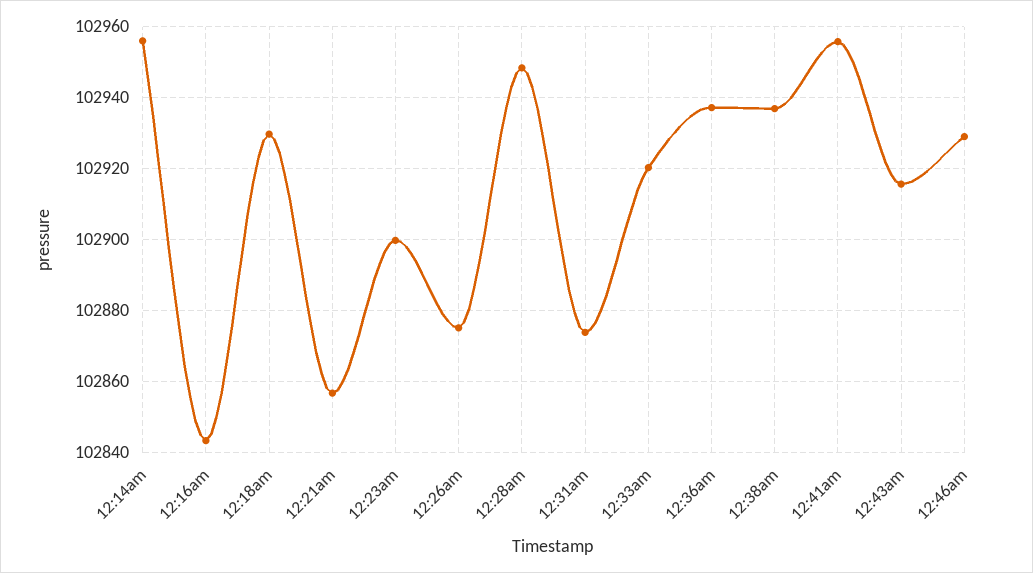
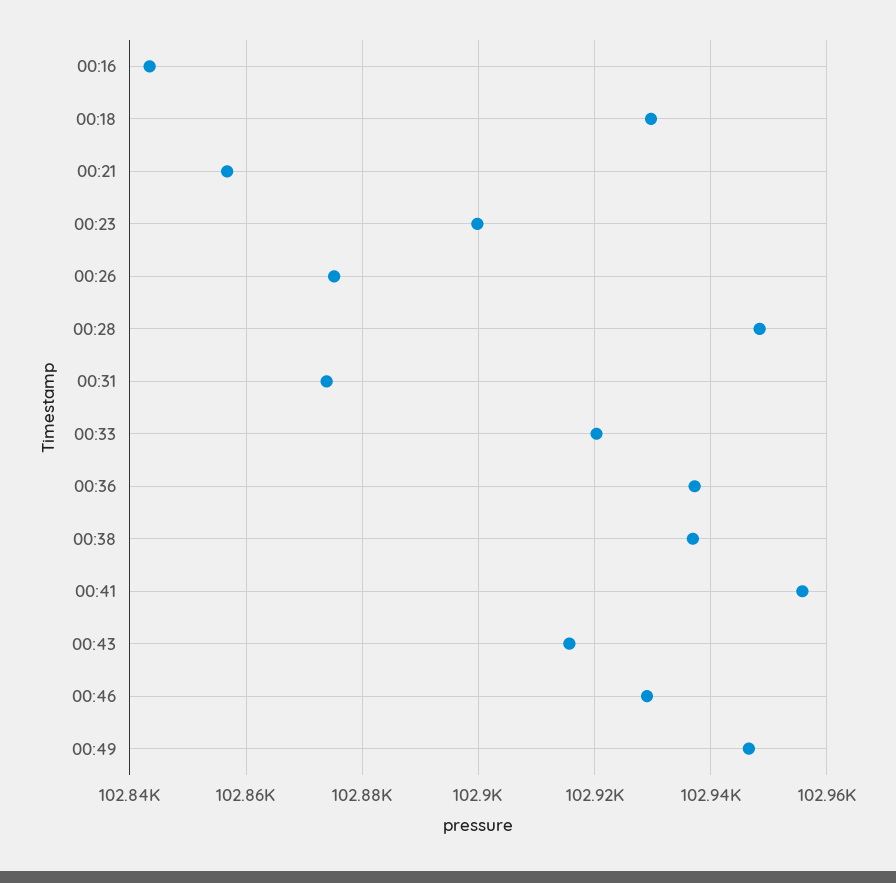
12:14am: 102956 -> none
00:49: none -> 102946

